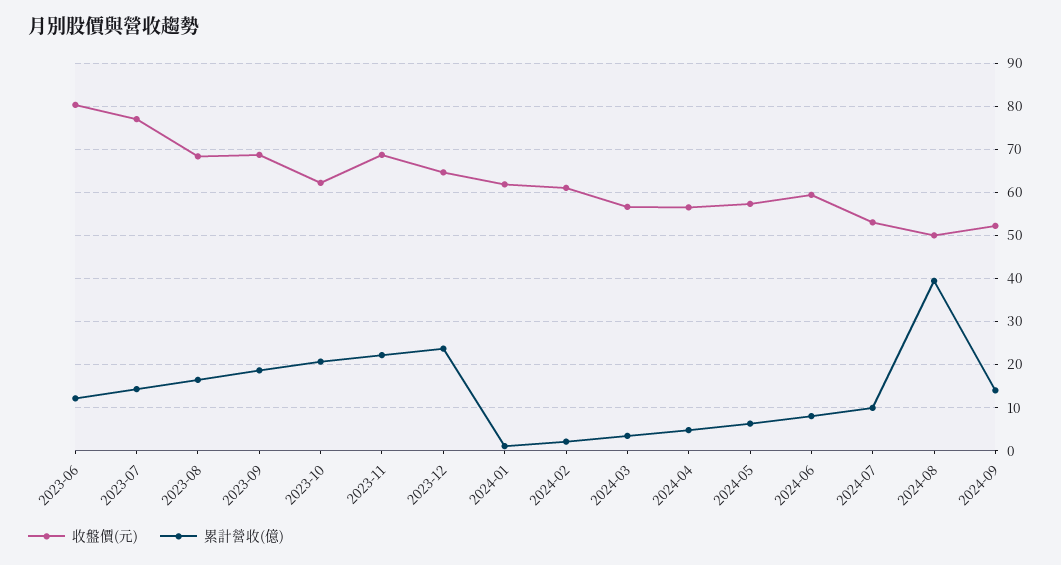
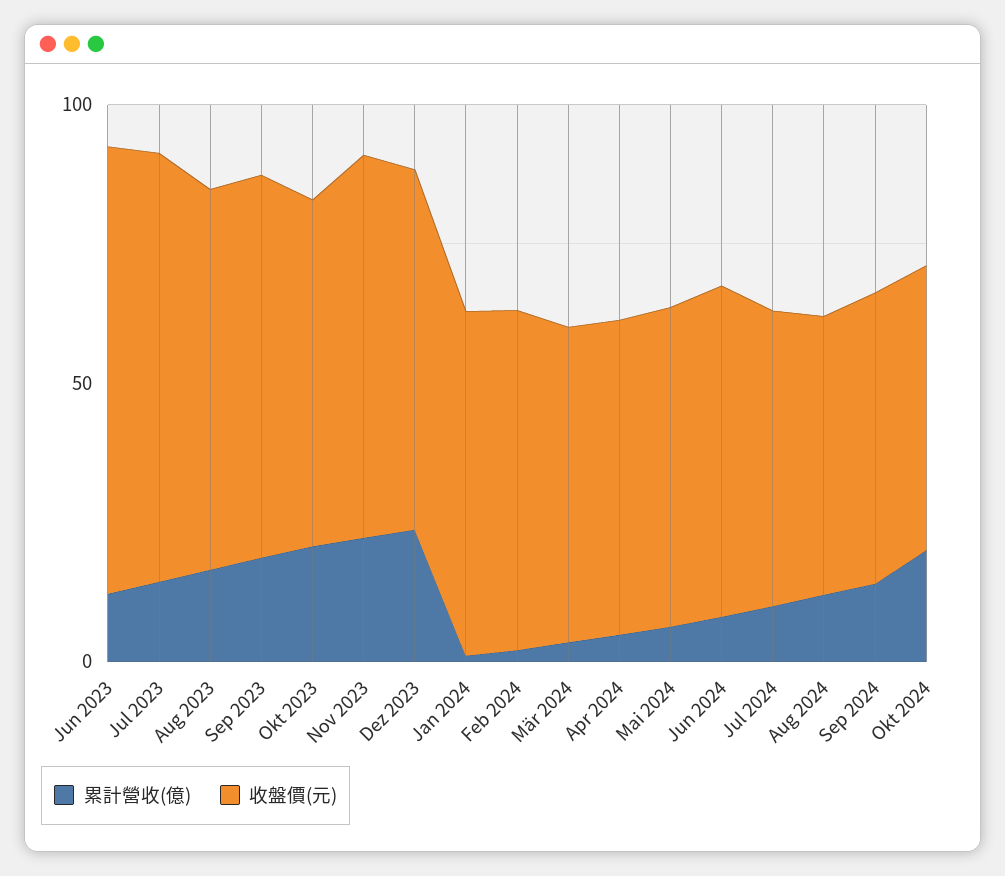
累計營收(億), 2024-08: 40 -> 10
累計營收(億), Okt 2024: none -> 20
收盤價(元), Okt 2024: none -> 50

